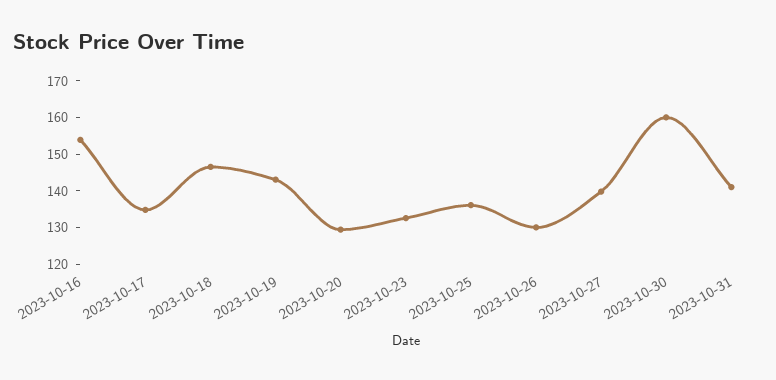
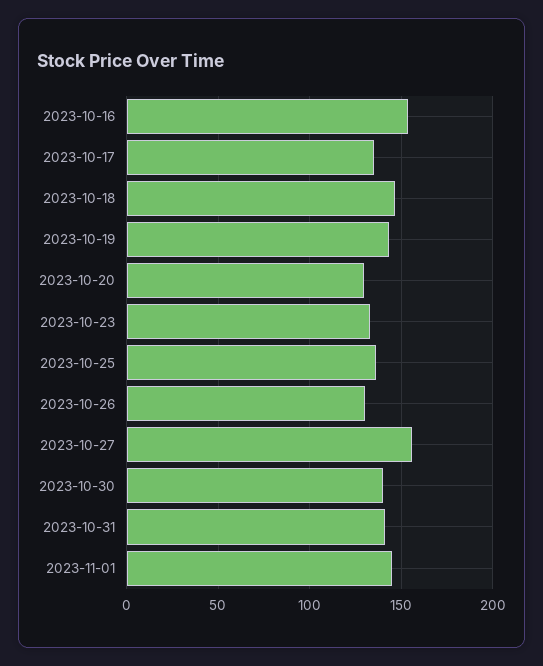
2023-10-27: 140 -> 155
2023-10-30: 160 -> 140
2023-11-01: none -> 145

